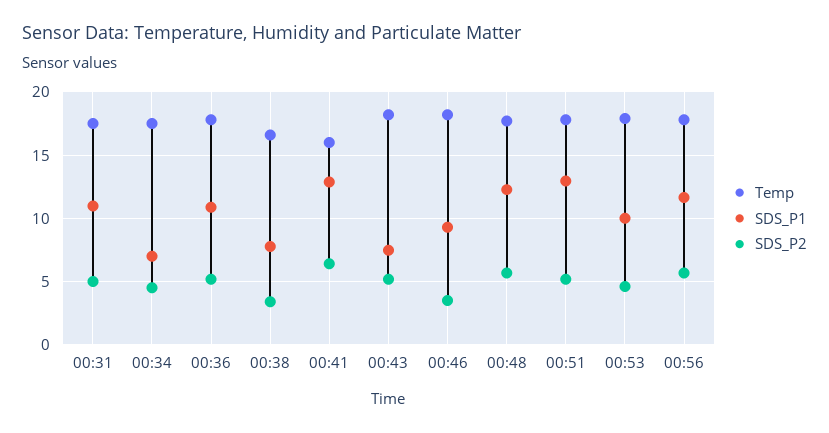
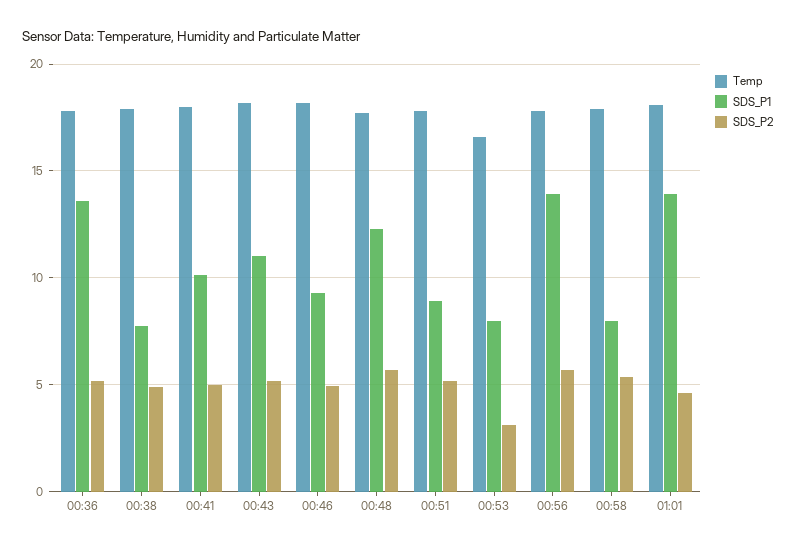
Temp, 00:31: 17.5 -> none
SDS_P1, 00:31: 11 -> none
SDS_P2, 00:31: 5 -> none
Temp, 00:34: 17.5 -> none
SDS_P1, 00:34: 7 -> none
SDS_P2, 00:34: 4.5 -> none
SDS_P1, 00:36: 11 -> 13.5
Temp, 00:38: 16.5 -> 18
SDS_P2, 00:38: 3.5 -> 5
Temp, 00:41: 16 -> 18
SDS_P1, 00:41: 13 -> 10
SDS_P2, 00:41: 6.5 -> 5
SDS_P1, 00:43: 7.5 -> 11
SDS_P2, 00:46: 3.5 -> 5
SDS_P1, 00:51: 13 -> 9
Temp, 00:53: 18 -> 16.5
SDS_P1, 00:53: 10 -> 8
SDS_P2, 00:53: 4.5 -> 3
SDS_P1, 00:56: 11.5 -> 14
Temp, 00:58: none -> 18
SDS_P1, 00:58: none -> 8
SDS_P2, 00:58: none -> 5.5
Temp, 01:01: none -> 18
SDS_P1, 01:01: none -> 14
SDS_P2, 01:01: none -> 4.5

